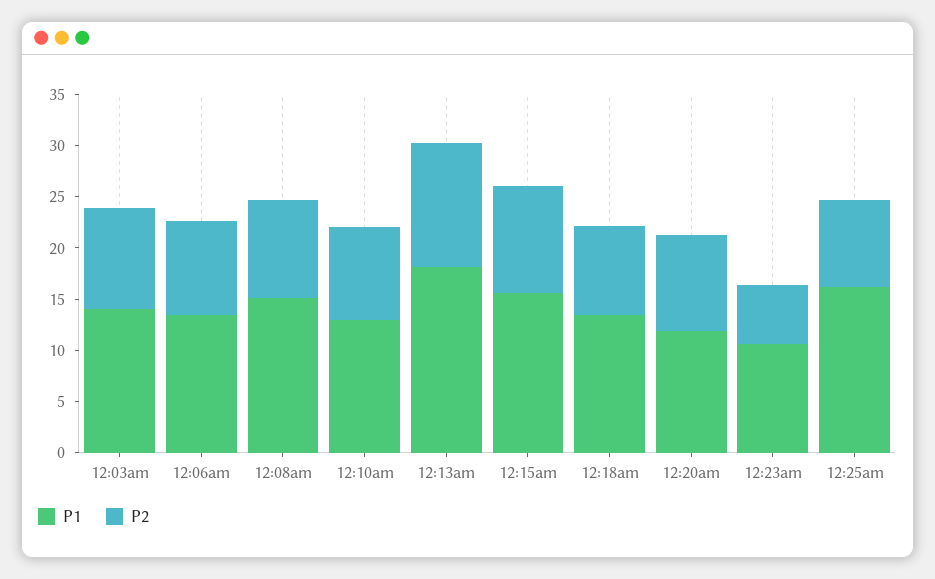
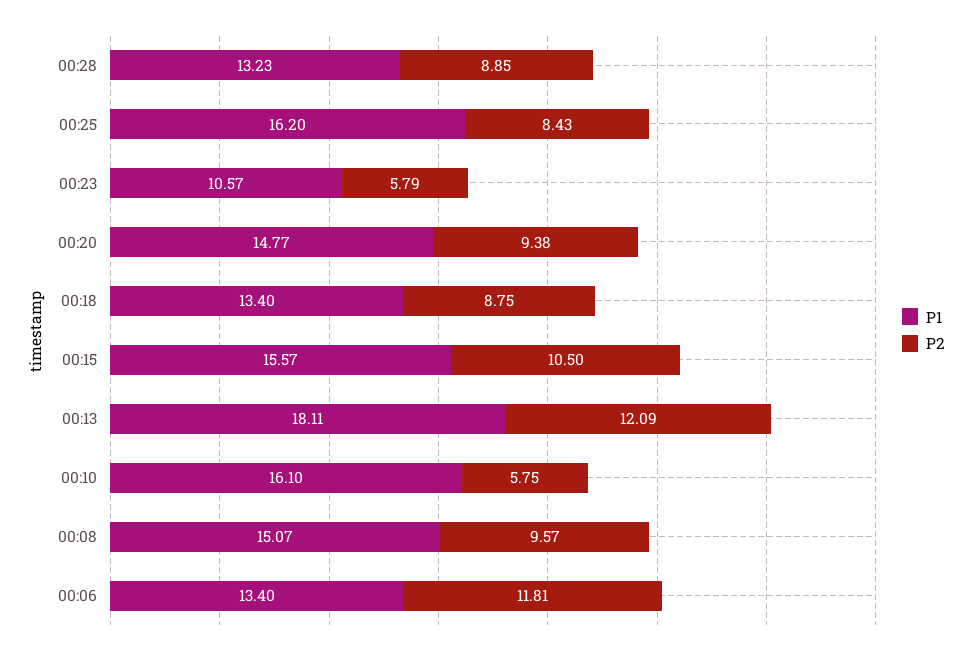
P1, 12:03am: 14 -> none
P2, 12:03am: 10 -> none
P2, 12:06am: 9 -> 11.81
P1, 12:10am: 13 -> 16.1
P2, 12:10am: 9 -> 5.75
P1, 12:20am: 12 -> 14.77
P1, 00:28: none -> 13.23
P2, 00:28: none -> 8.85

